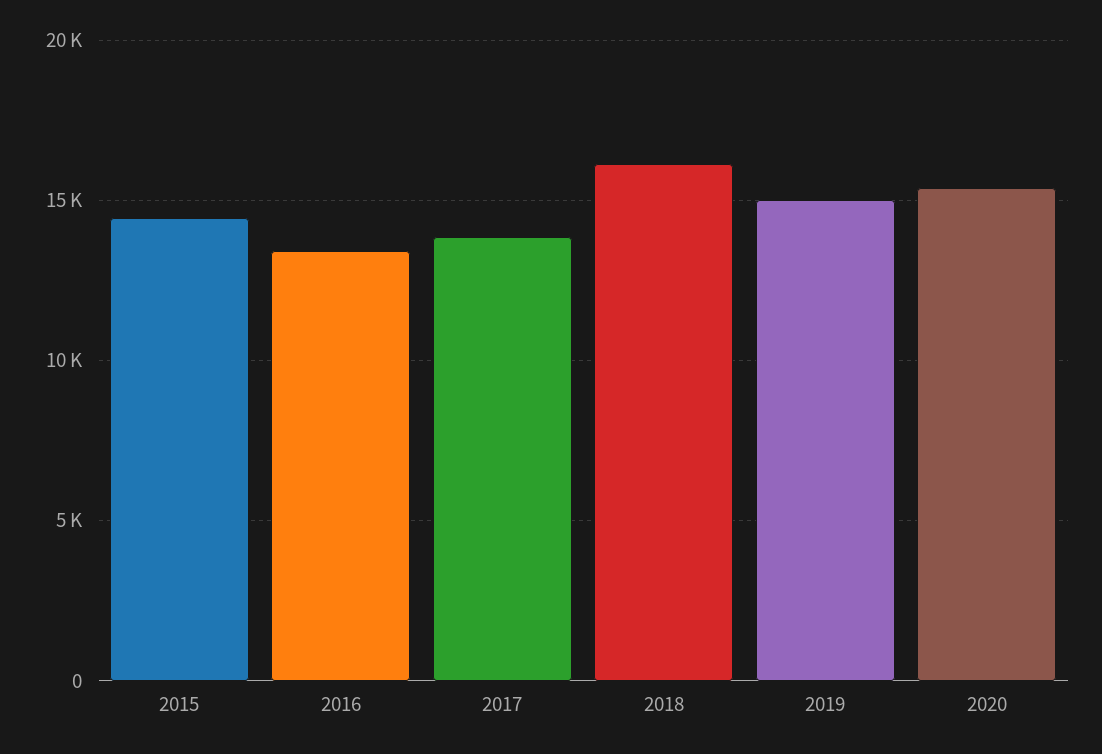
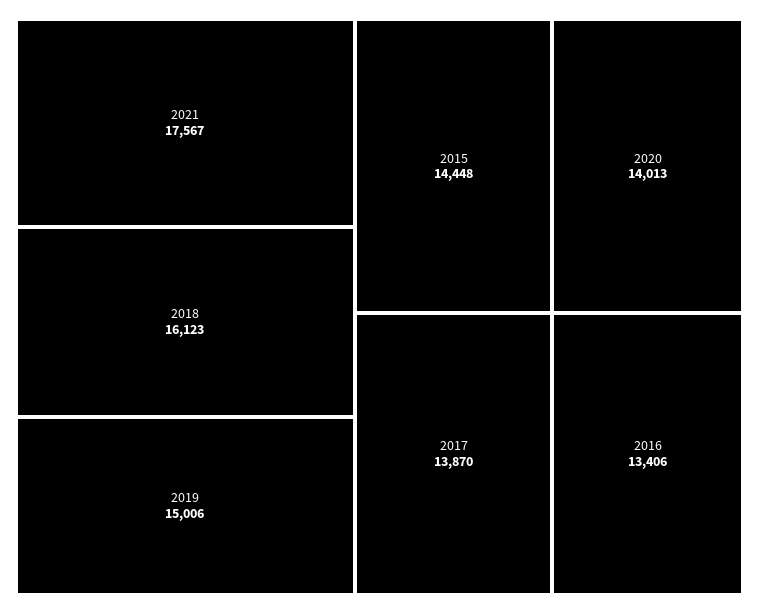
2020: 15500 -> 14013
2021: none -> 17567

